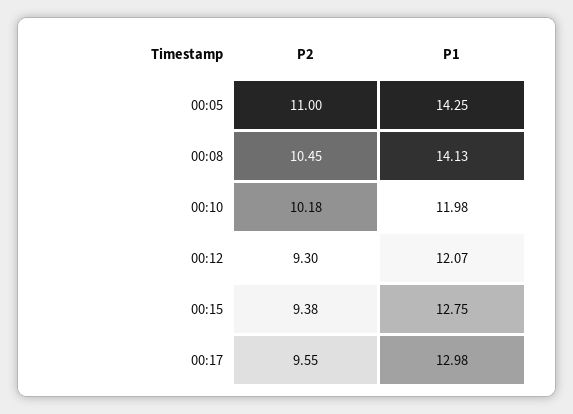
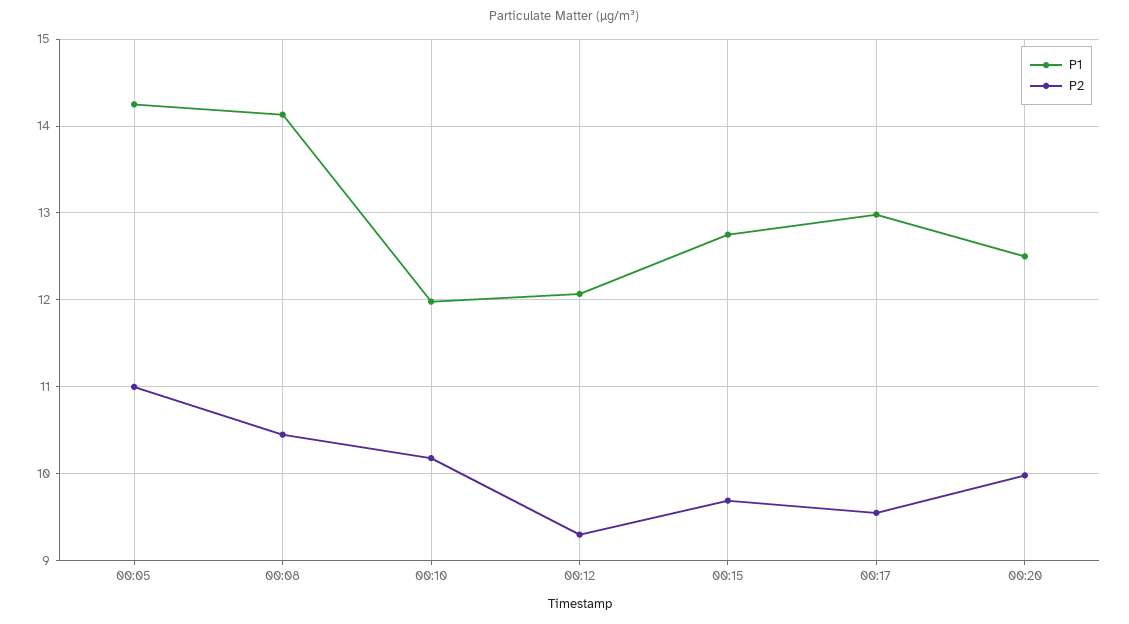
P2, 00:15: 9.38 -> 9.7
P1, 00:20: none -> 12.5
P2, 00:20: none -> 10

